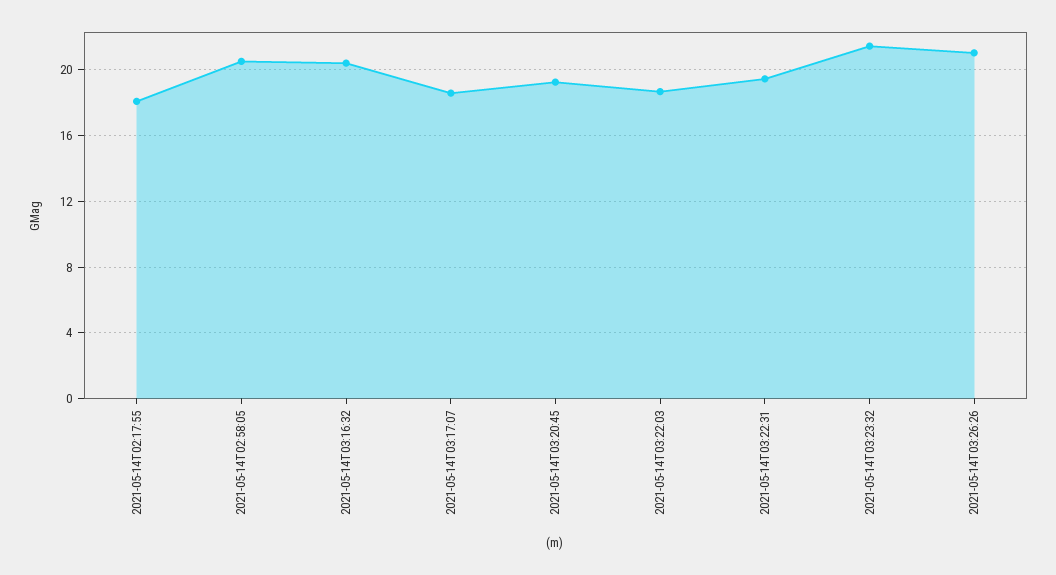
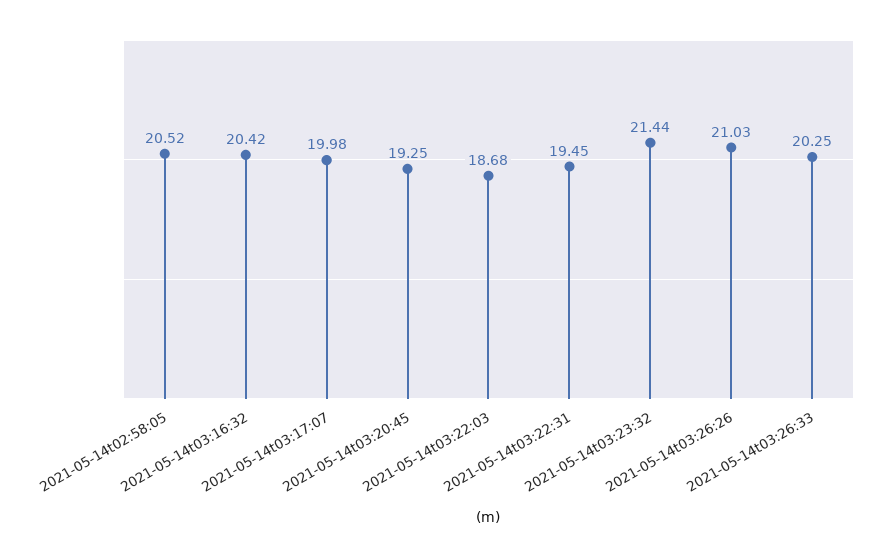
2021-05-14T02:17:55: 18 -> none
2021-05-14T03:17:07: 18.5 -> 19.98
2021-05-14t03:26:33: none -> 20.25

